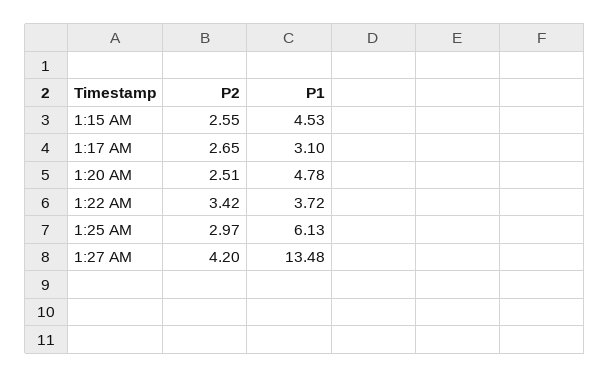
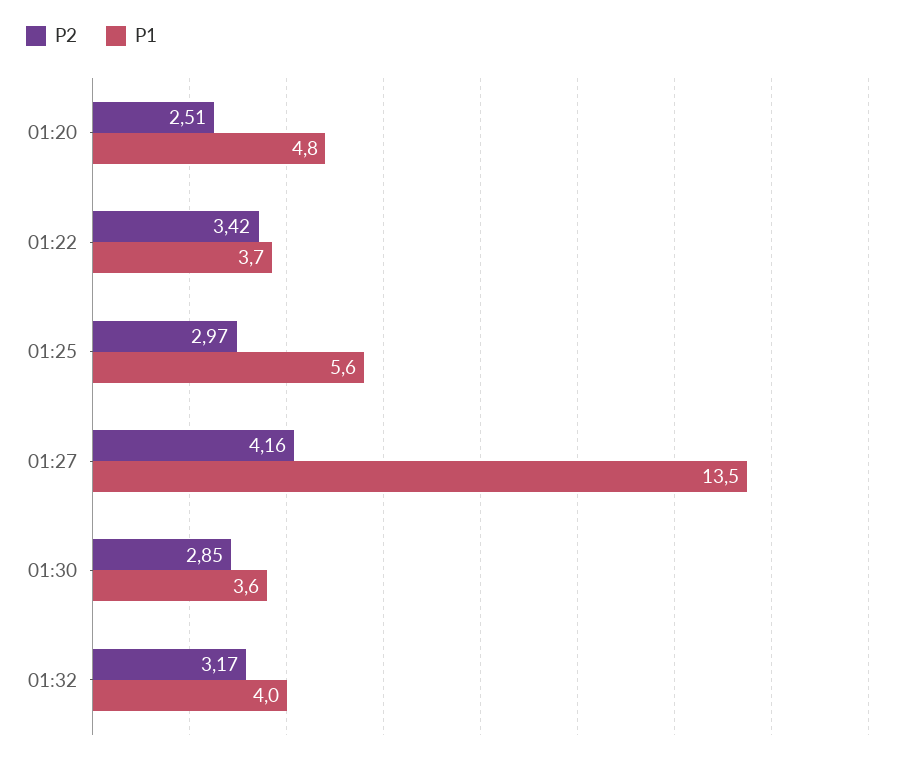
P2, 1:15 AM: 2.55 -> none
P1, 1:15 AM: 4.53 -> none
P2, 1:17 AM: 2.65 -> none
P1, 1:17 AM: 3.1 -> none
P1, 1:25 AM: 6.13 -> 5.6
P2, 1:27 AM: 4.2 -> 4.16
P2, 01:30: none -> 2.85
P1, 01:30: none -> 3.6
P2, 01:32: none -> 3.17
P1, 01:32: none -> 4

